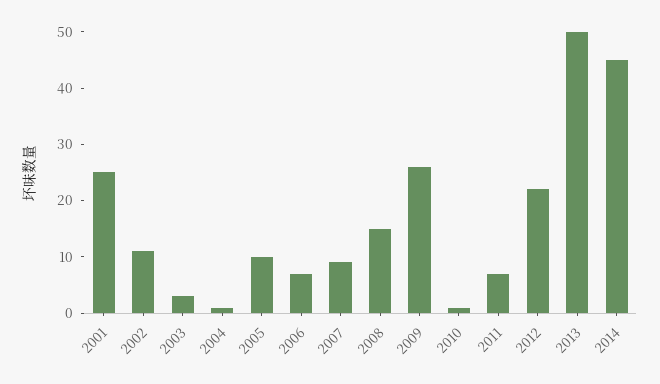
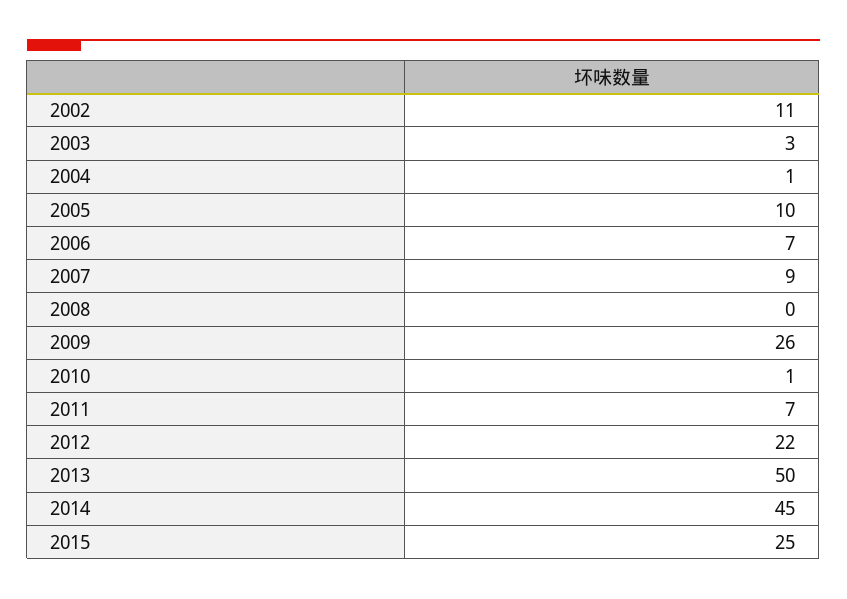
2001: 25 -> none
2008: 15 -> 0
2015: none -> 25

